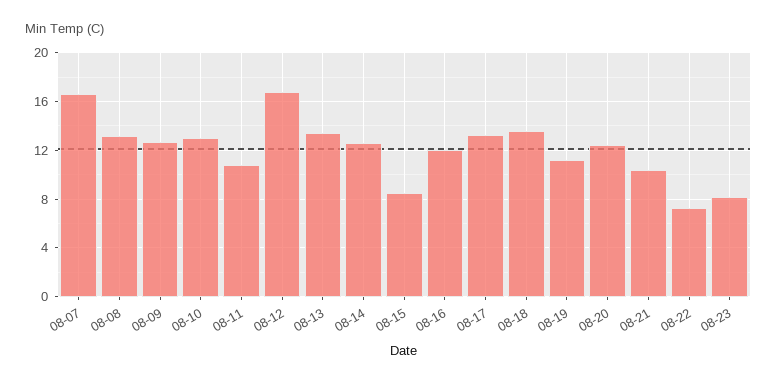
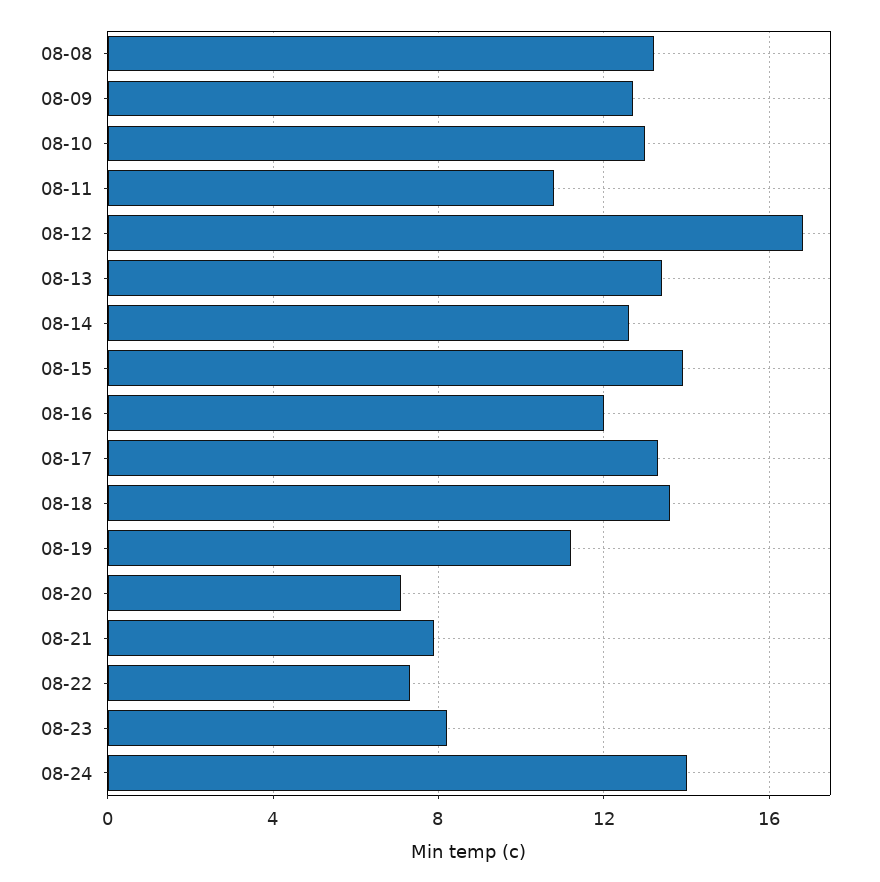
08-07: 16.5 -> none
08-15: 8.5 -> 14
08-20: 12.5 -> 7
08-21: 10.5 -> 8
08-24: none -> 14

